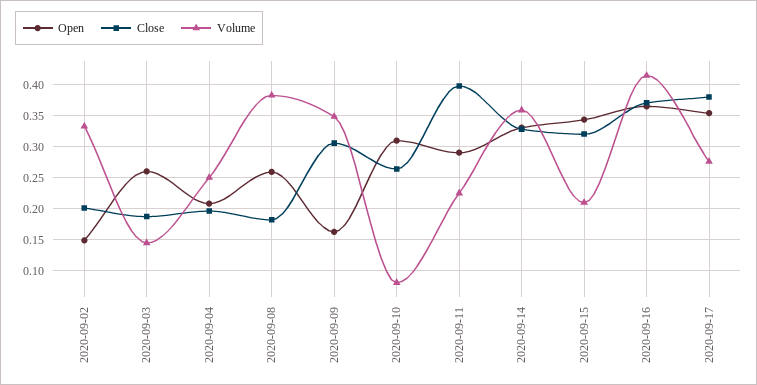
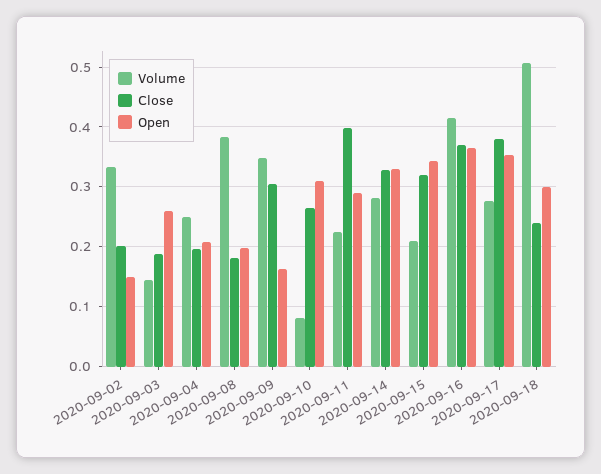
Open, 2020-09-08: 0.26 -> 0.2
Volume, 2020-09-14: 0.36 -> 0.28
Volume, 2020-09-18: none -> 0.5
Close, 2020-09-18: none -> 0.24
Open, 2020-09-18: none -> 0.3

